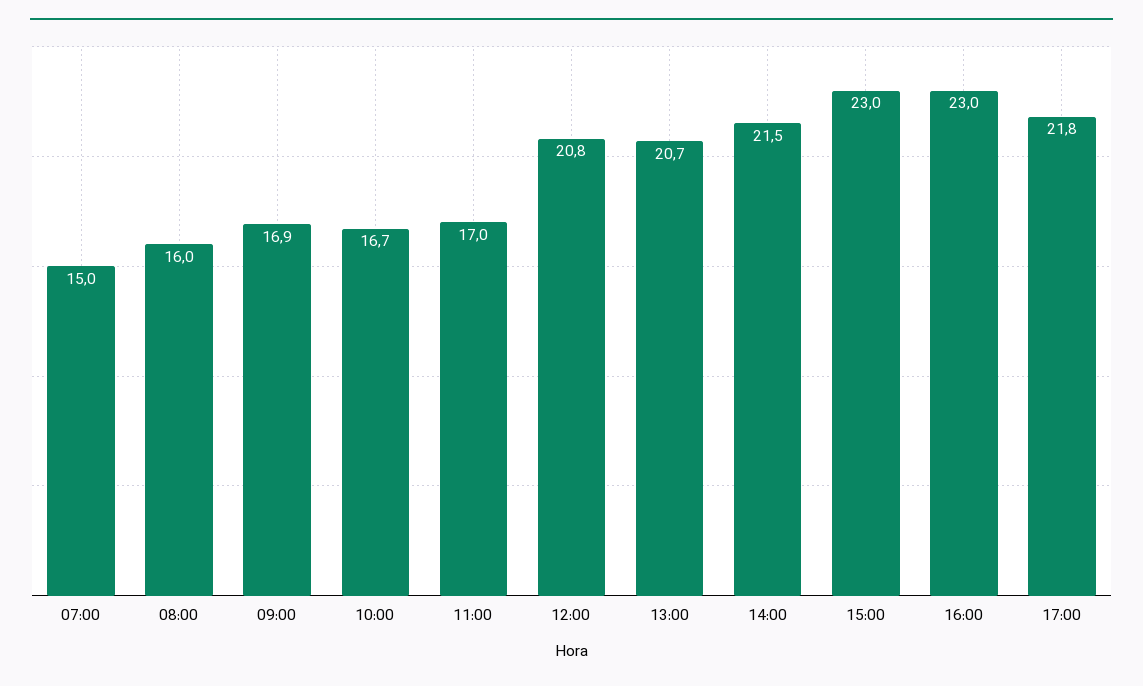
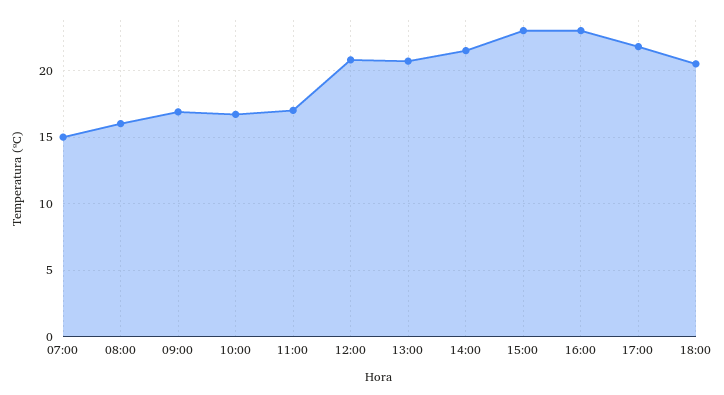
18:00: none -> 20.5

